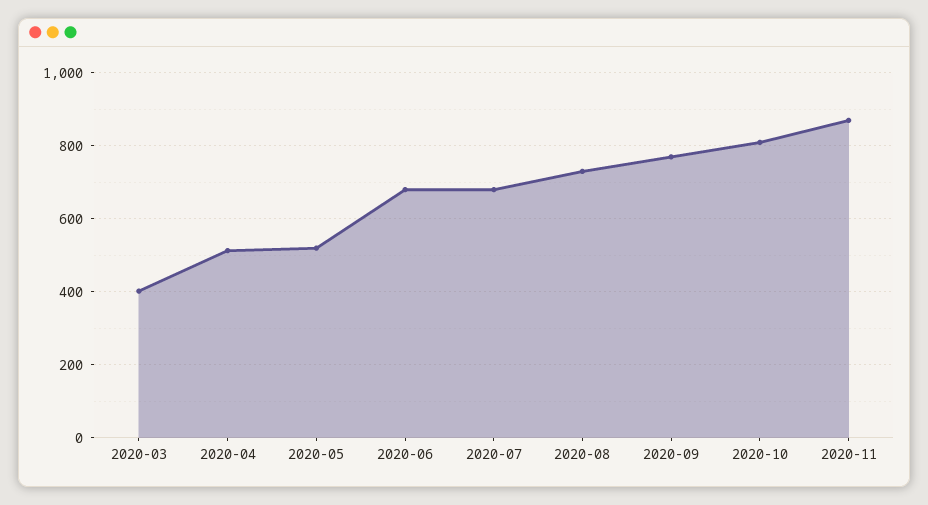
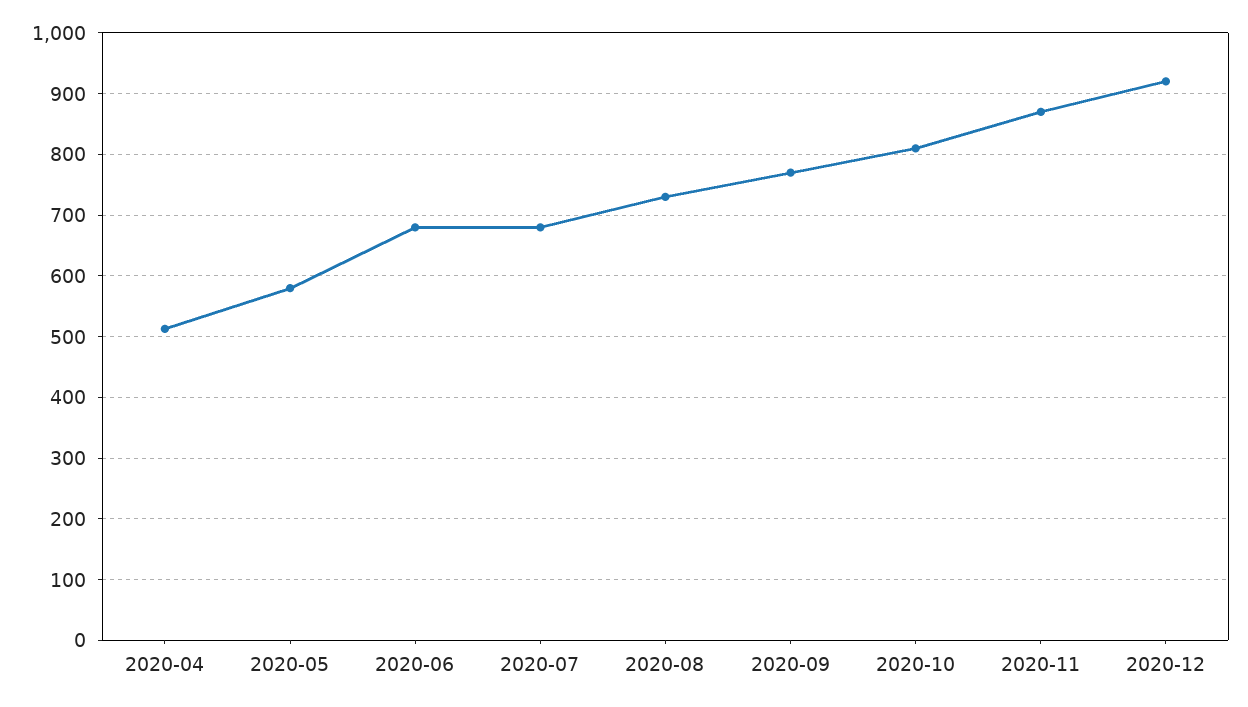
2020-03: 400 -> none
2020-05: 520 -> 580
2020-12: none -> 920

